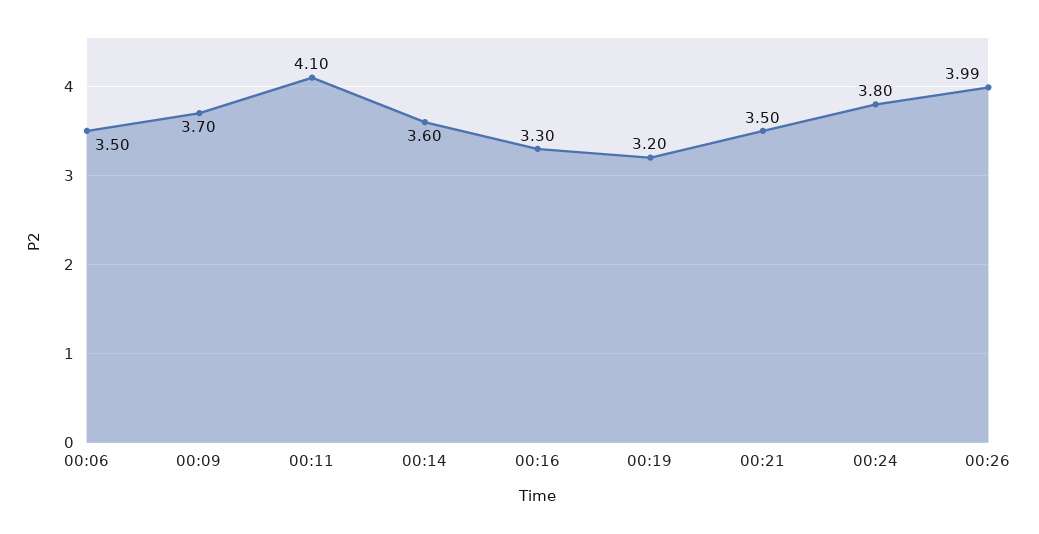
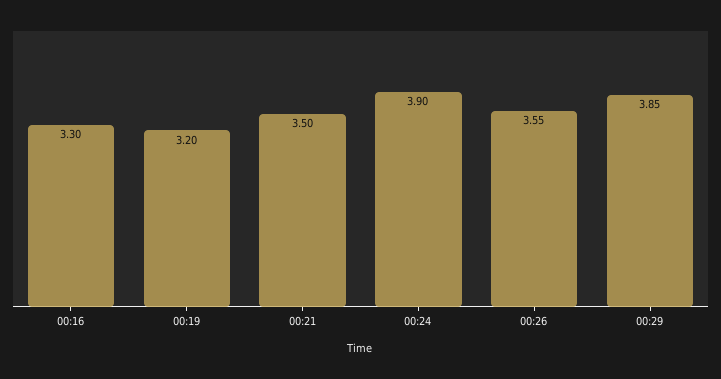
00:06: 3.5 -> none
00:09: 3.7 -> none
00:11: 4.1 -> none
00:14: 3.6 -> none
00:24: 3.8 -> 3.9
00:26: 3.99 -> 3.55
00:29: none -> 3.85

